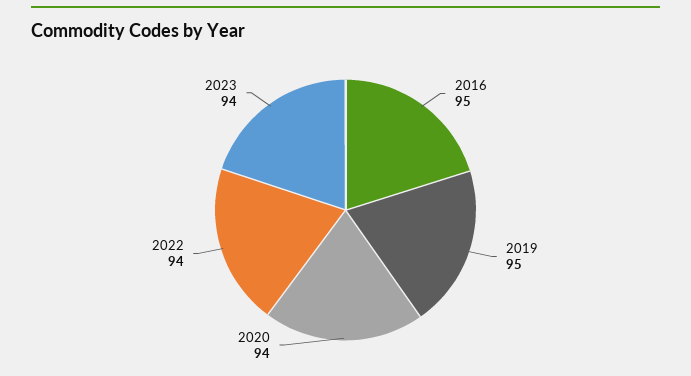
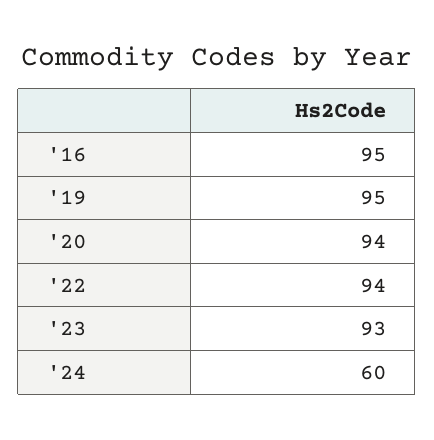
2023: 94 -> 93
'24: none -> 60

